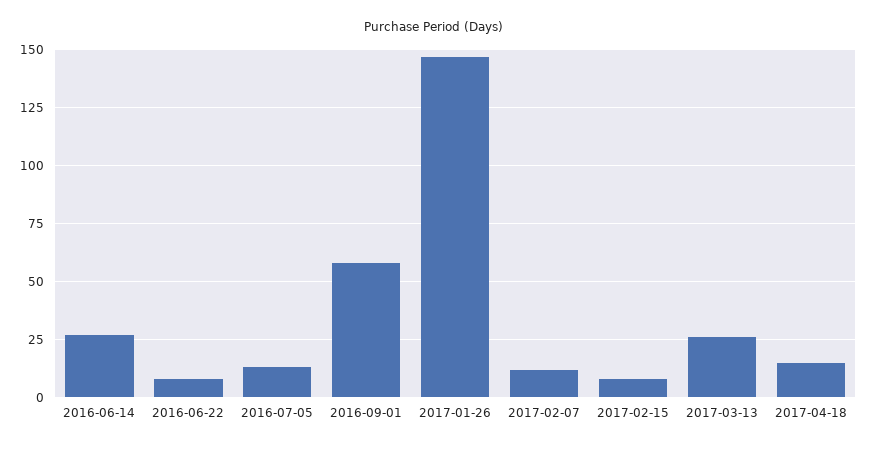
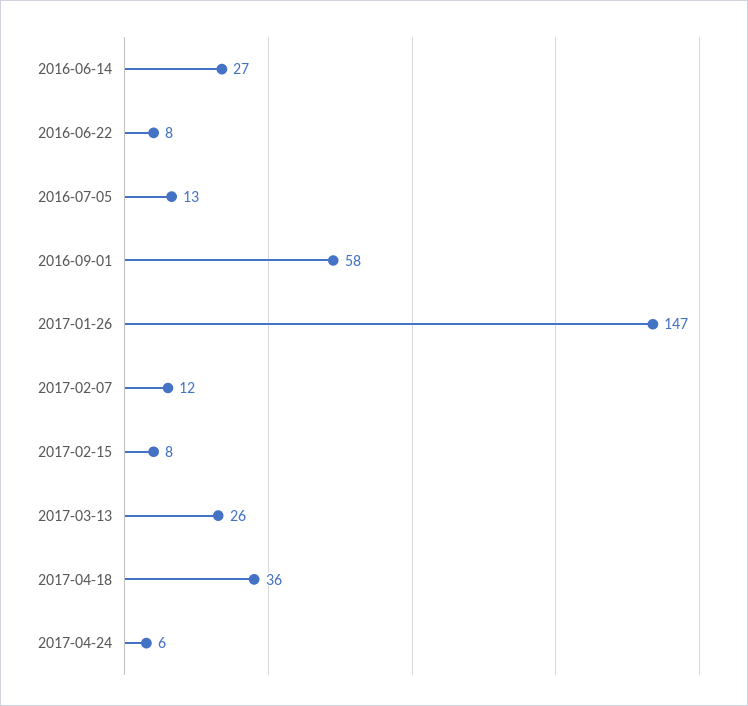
2017-04-18: 15 -> 36
2017-04-24: none -> 6

